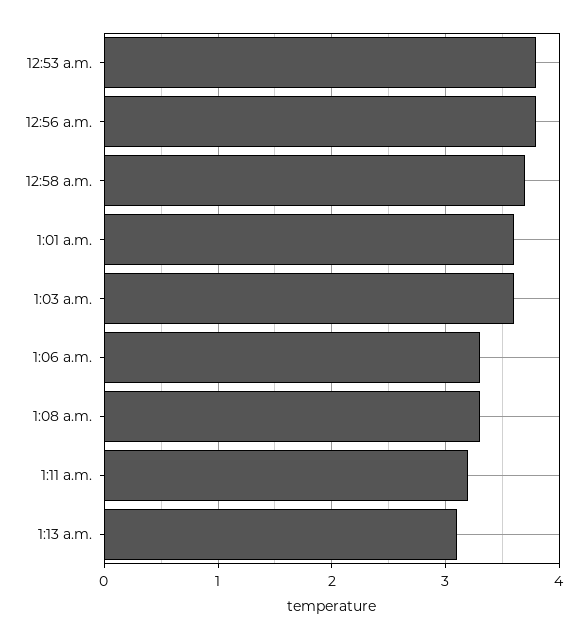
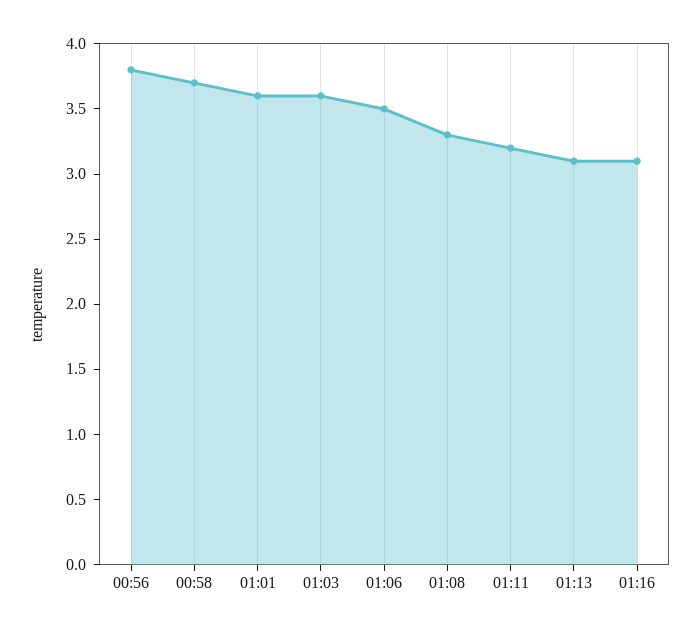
12:53 a.m.: 3.8 -> none
1:06 a.m.: 3.3 -> 3.5
01:16: none -> 3.1

